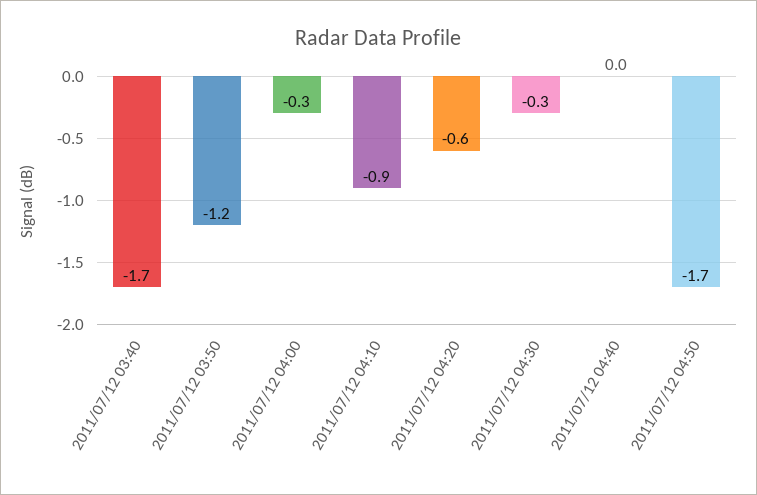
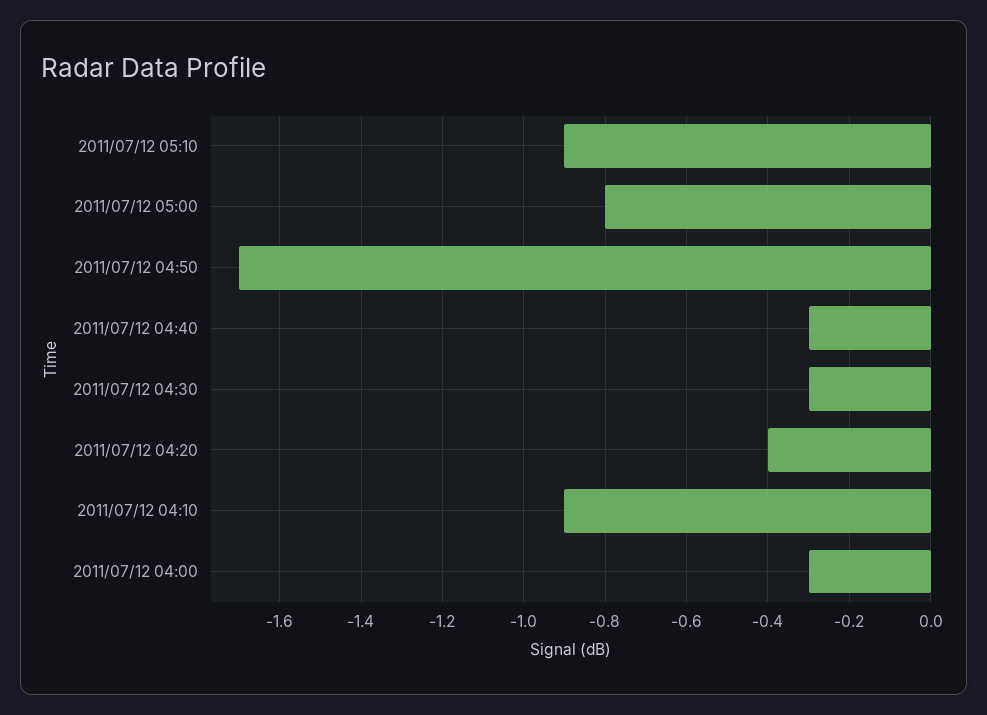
2011/07/12 03:40: -1.7 -> none
2011/07/12 03:50: -1.2 -> none
2011/07/12 04:20: -0.6 -> -0.4
2011/07/12 04:40: 0 -> -0.3
2011/07/12 05:10: none -> -0.9
2011/07/12 05:00: none -> -0.8

